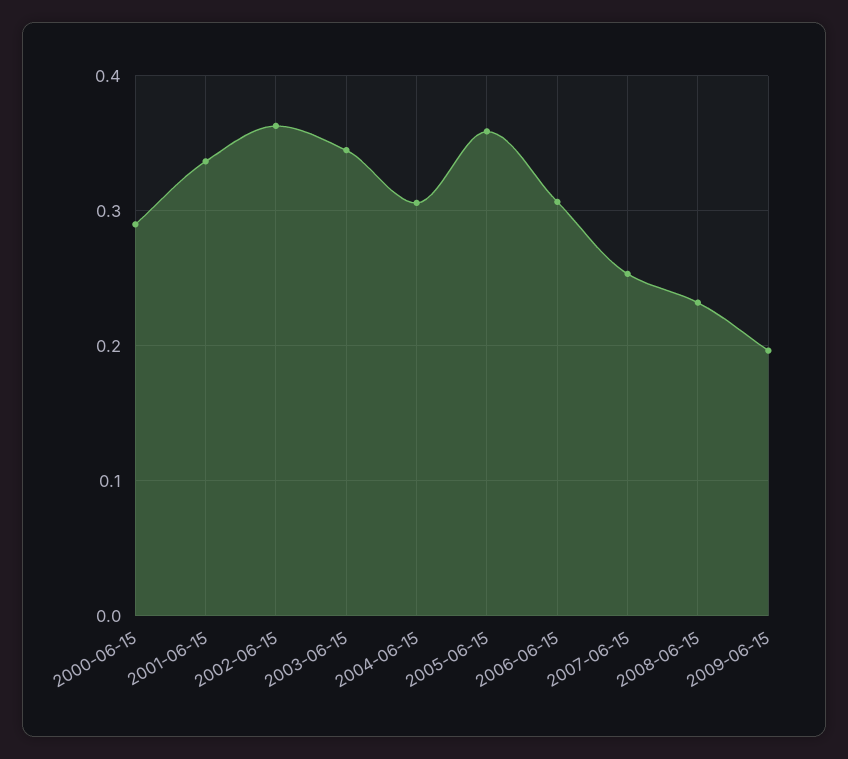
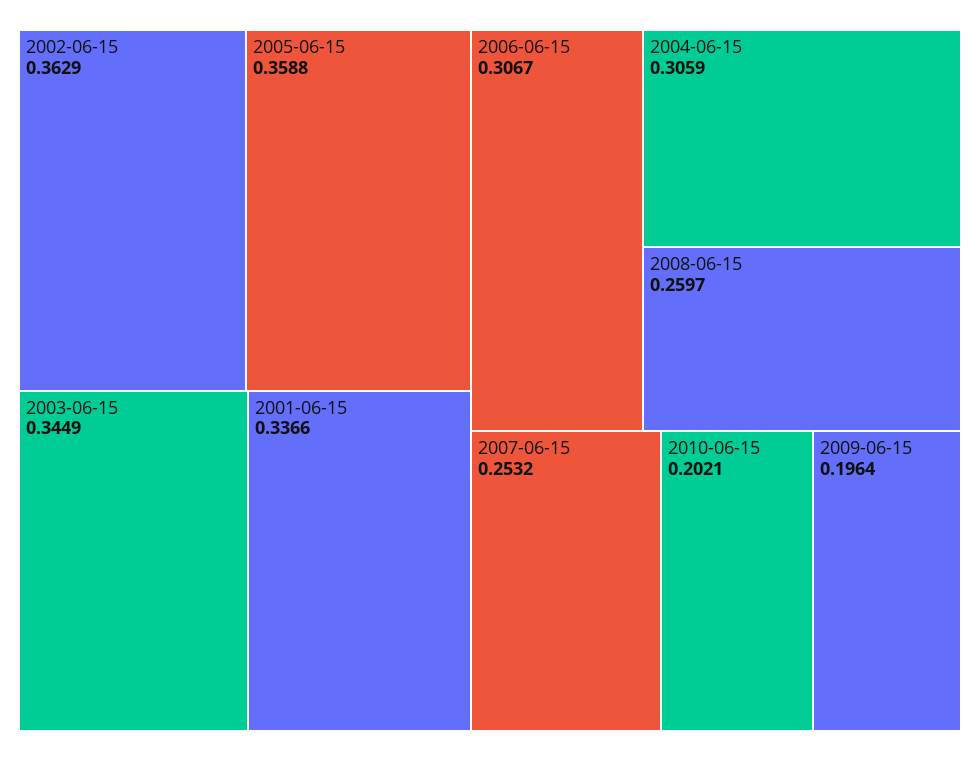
2000-06-15: 0.29 -> none
2008-06-15: 0.23 -> 0.2597
2010-06-15: none -> 0.2021

